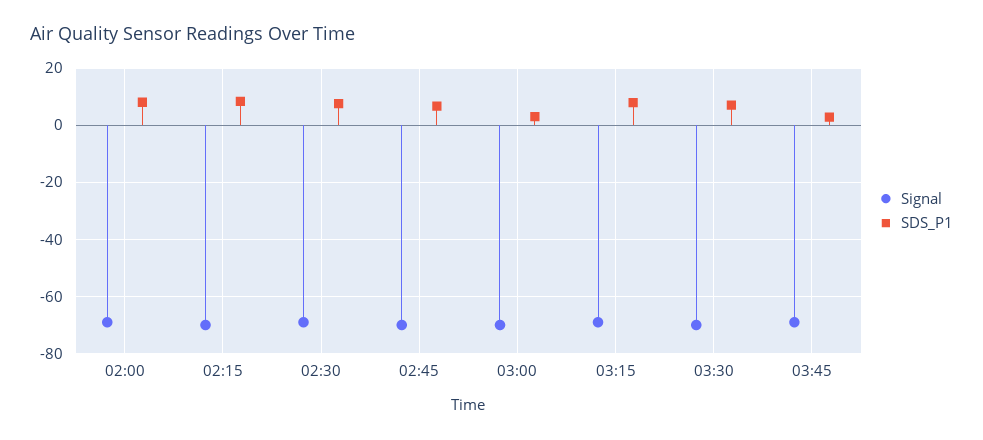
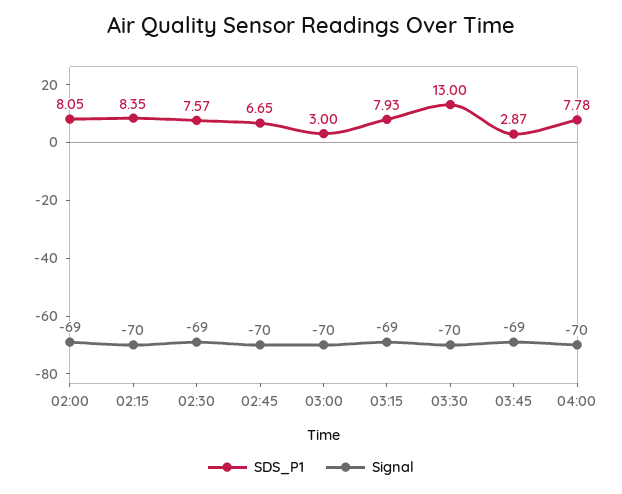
SDS_P1, 03:30: 7.5 -> 13
SDS_P1, 04:00: none -> 7.78
Signal, 04:00: none -> -70

